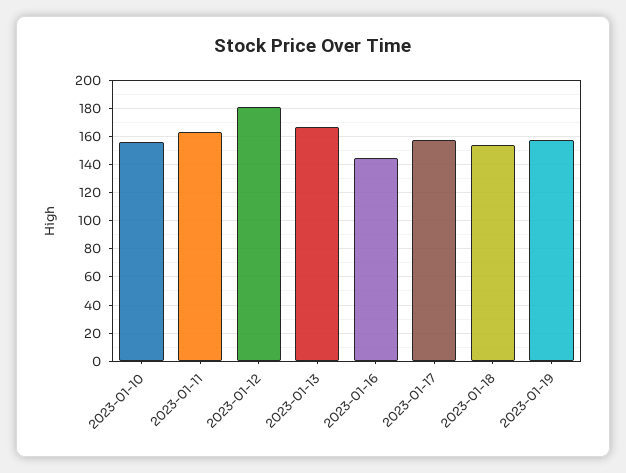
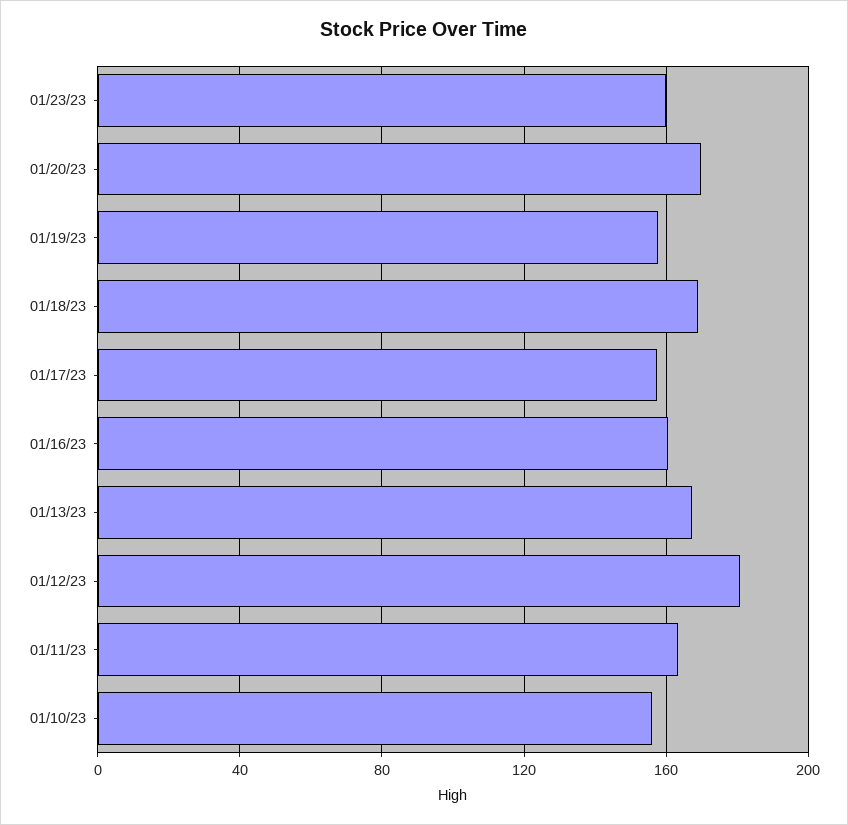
2023-01-16: 145 -> 160
2023-01-18: 155 -> 170
01/23/23: none -> 160
01/20/23: none -> 170

